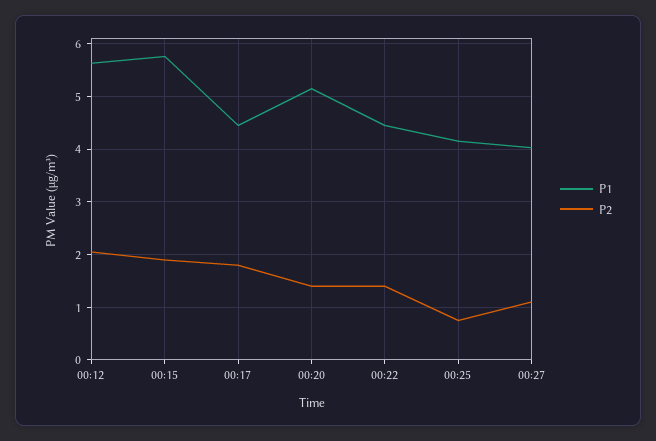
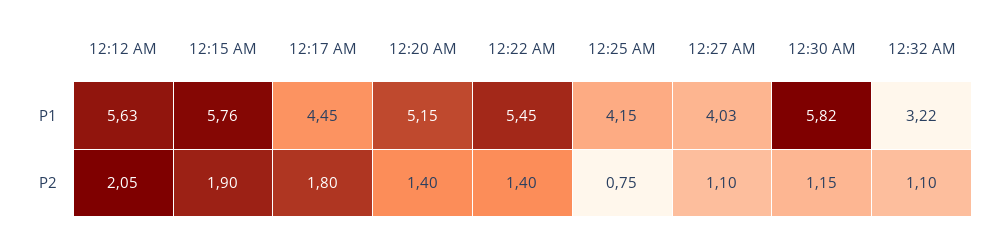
P1, 00:22: 4.4 -> 5.45
P1, 12:30 AM: none -> 5.82
P1, 12:32 AM: none -> 3.22
P2, 12:30 AM: none -> 1.15
P2, 12:32 AM: none -> 1.1

